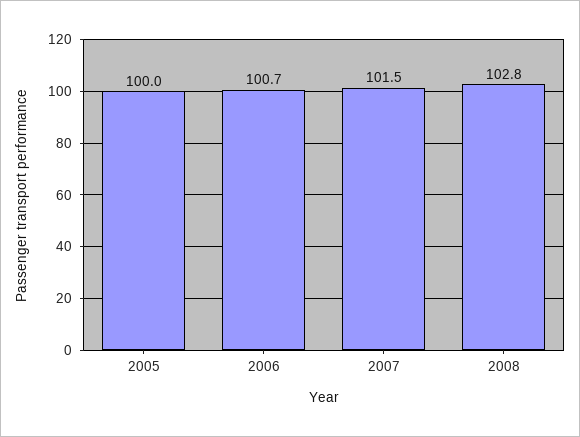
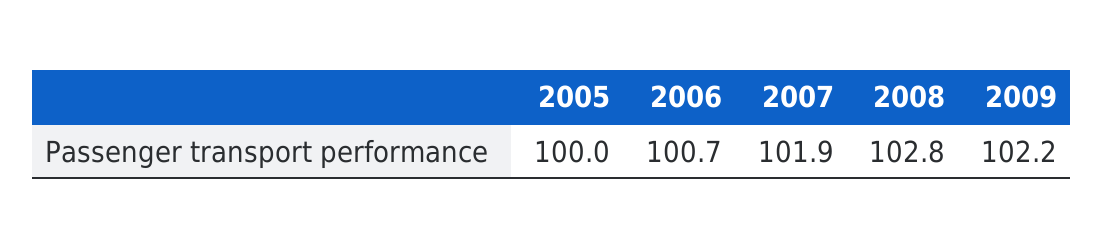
2007: 101.5 -> 101.9
2009: none -> 102.2

